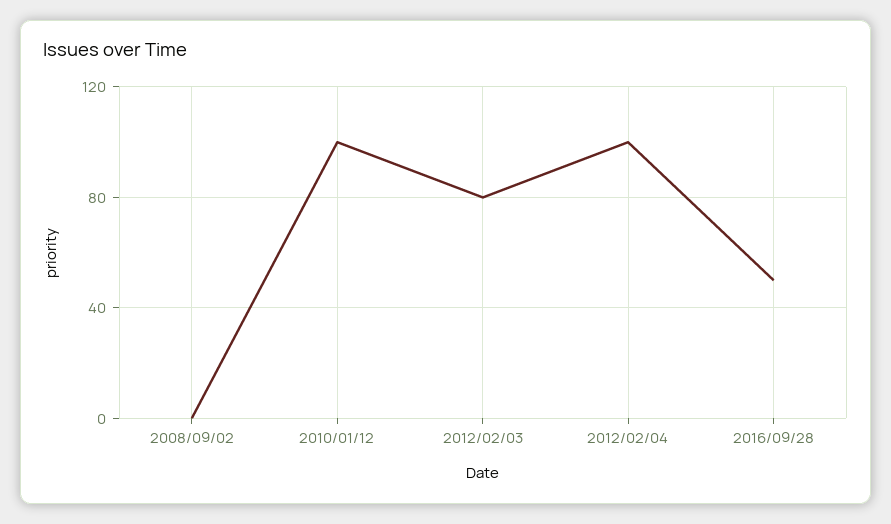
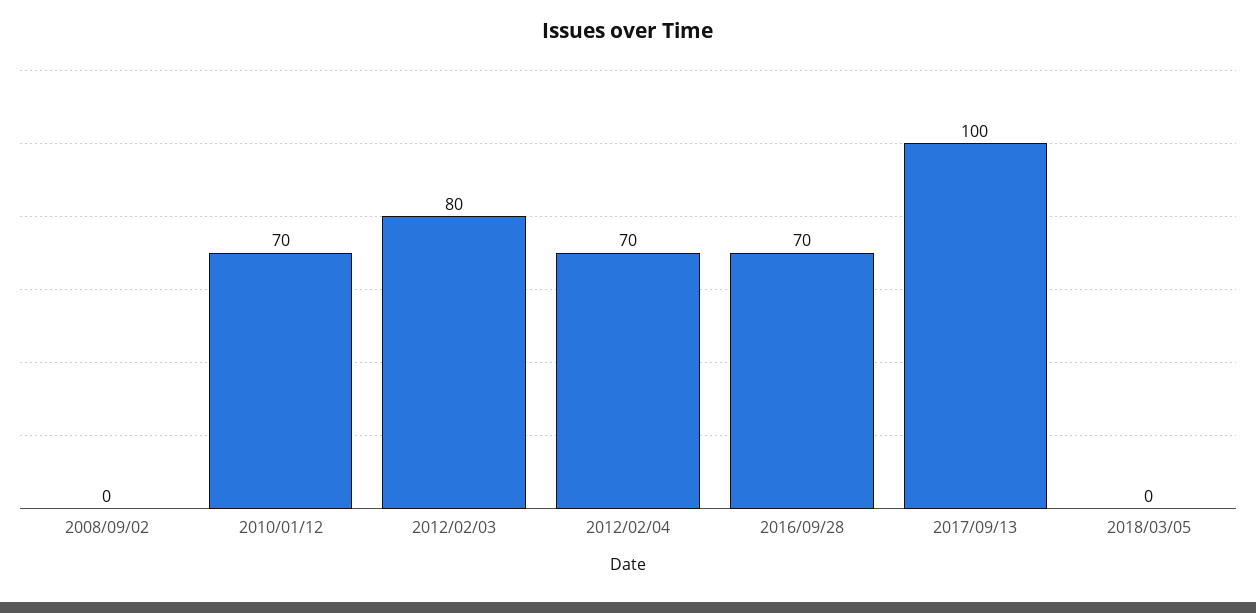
2010/01/12: 100 -> 70
2012/02/04: 100 -> 70
2016/09/28: 50 -> 70
2017/09/13: none -> 100
2018/03/05: none -> 0

